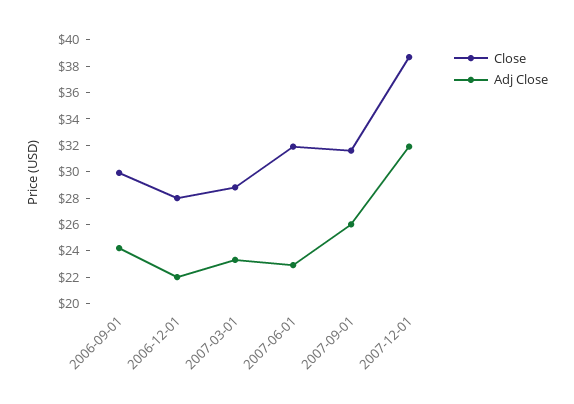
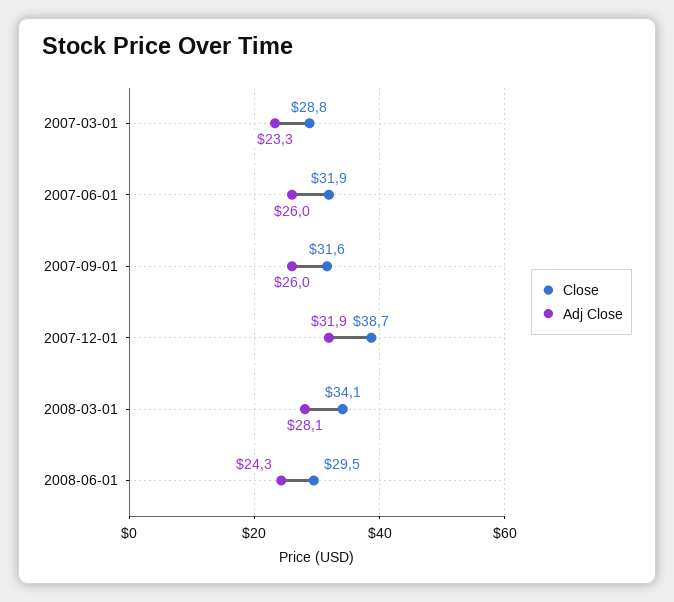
Close, 2006-09-01: 30 -> none
Adj Close, 2006-09-01: 24 -> none
Close, 2006-12-01: 28 -> none
Adj Close, 2006-12-01: 22 -> none
Adj Close, 2007-06-01: 23 -> 26
Close, 2008-03-01: none -> 34.1
Adj Close, 2008-03-01: none -> 28.1
Close, 2008-06-01: none -> 29.5
Adj Close, 2008-06-01: none -> 24.3

